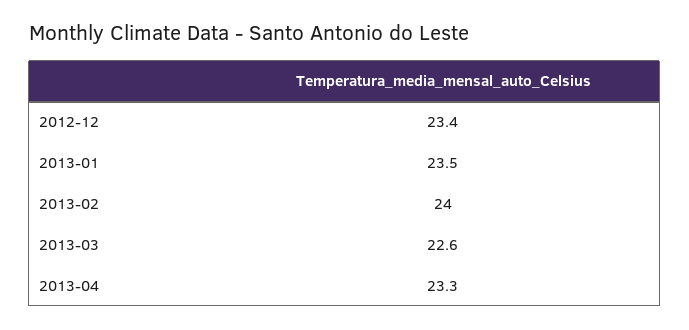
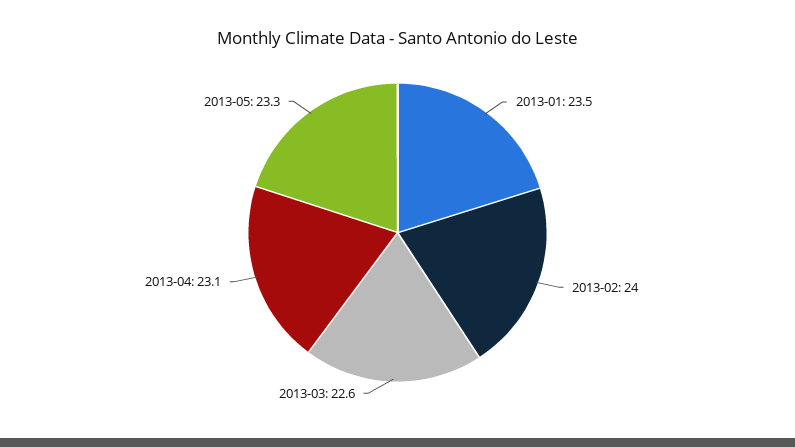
2012-12: 23.4 -> none
2013-04: 23.3 -> 23.1
2013-05: none -> 23.3

